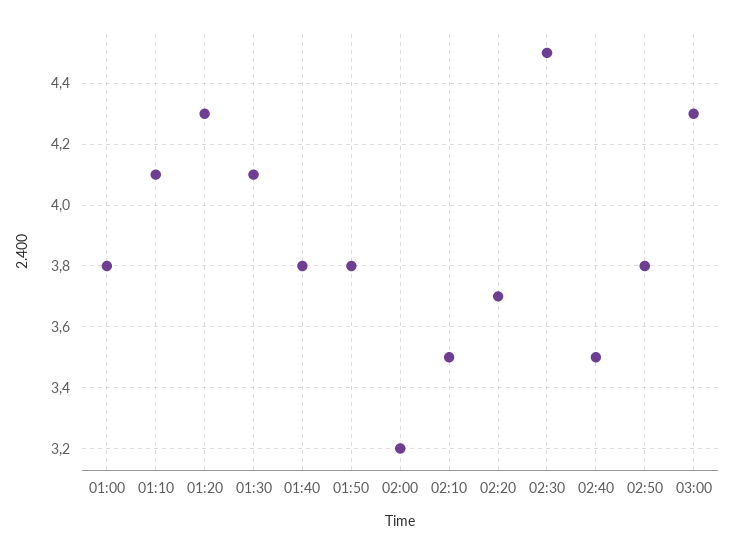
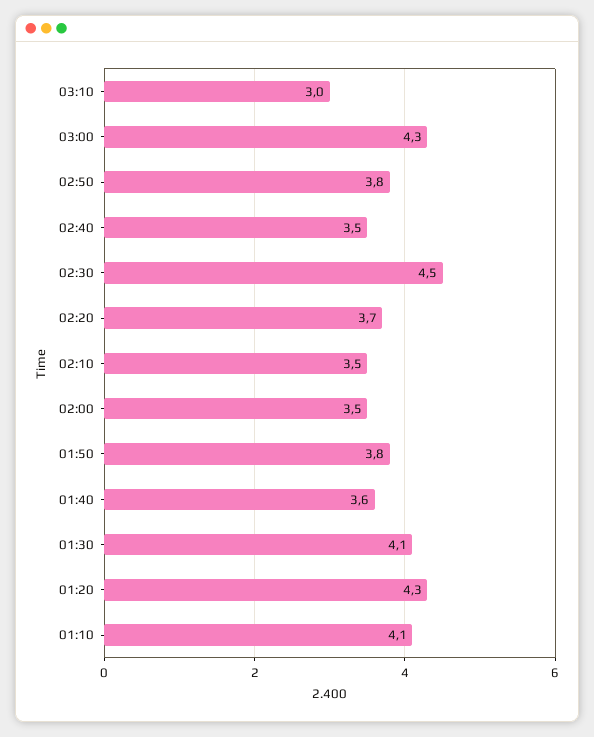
01:00: 3.8 -> none
01:40: 3.8 -> 3.6
02:00: 3.2 -> 3.5
03:10: none -> 3

